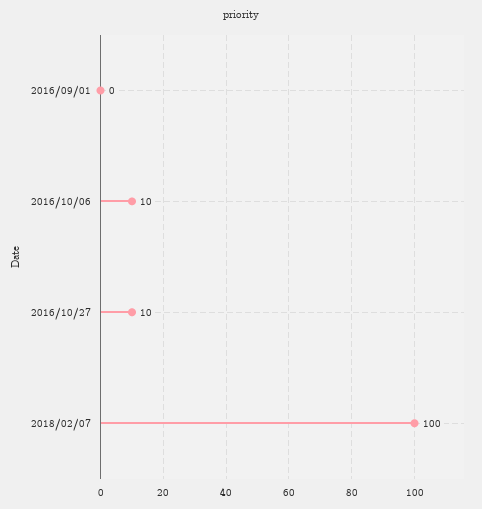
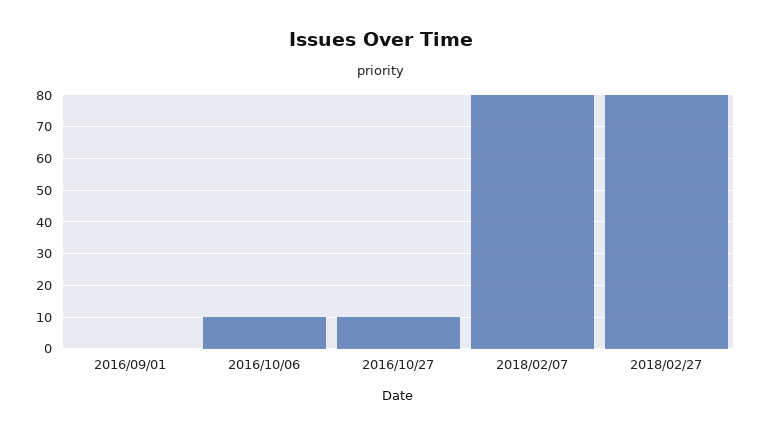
2018/02/07: 100 -> 80
2018/02/27: none -> 80

